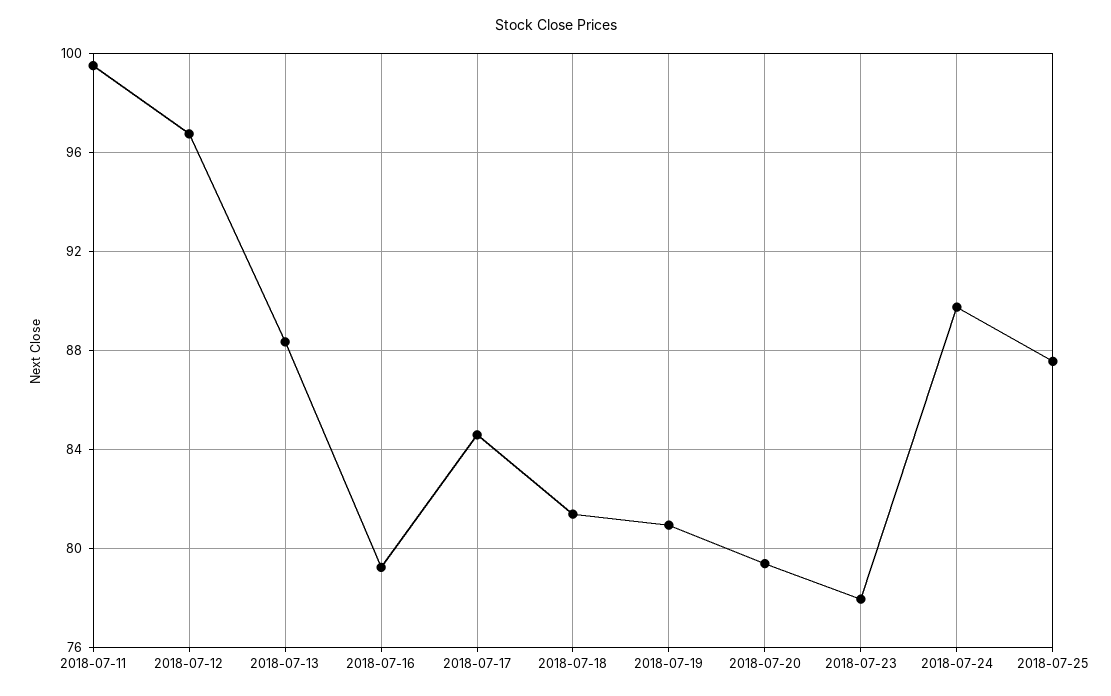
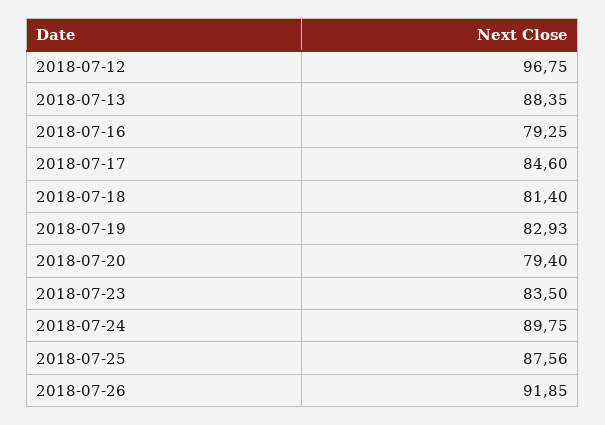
2018-07-11: 99.5 -> none
2018-07-19: 81 -> 82.93
2018-07-23: 78 -> 83.5
2018-07-26: none -> 91.85

